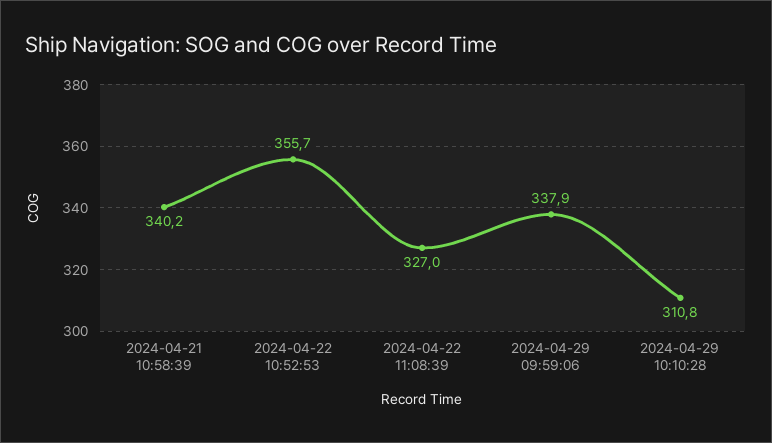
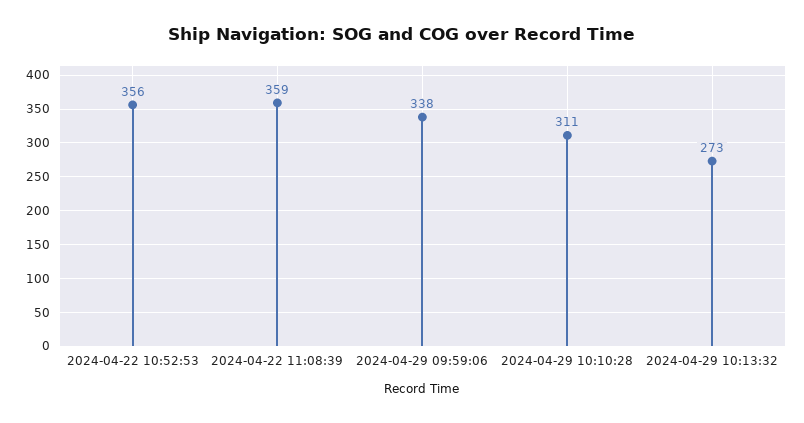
2024-04-21 10:58:39: 340.2 -> none
2024-04-22 11:08:39: 327 -> 359
2024-04-29 10:13:32: none -> 273

